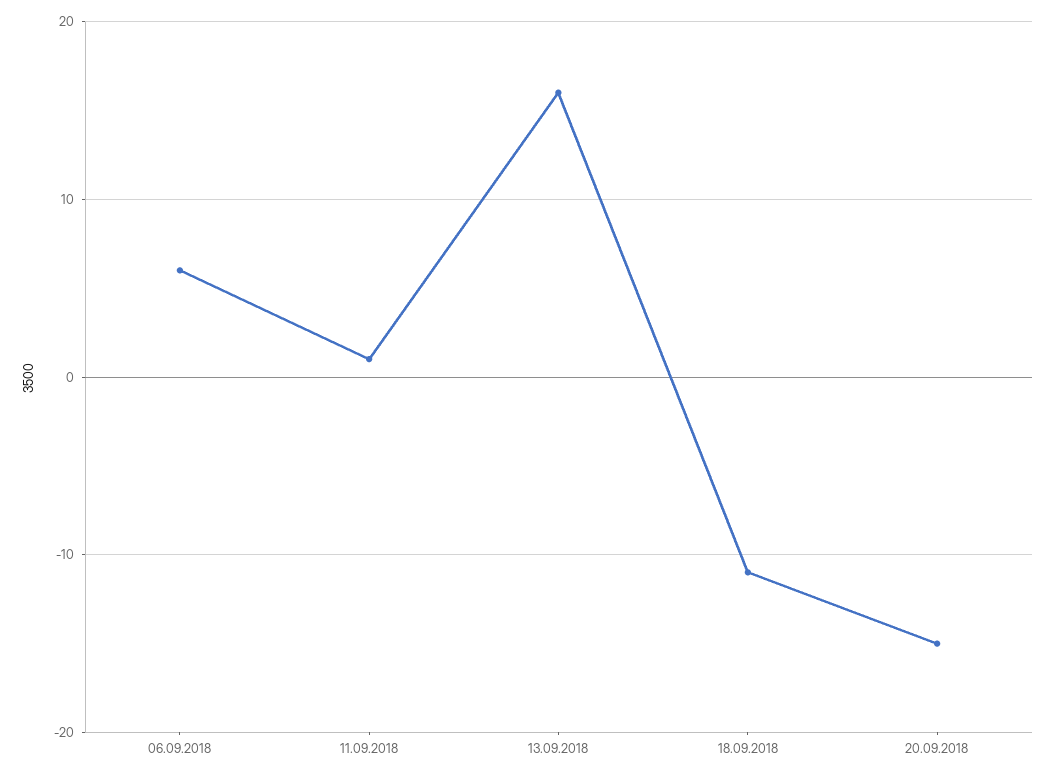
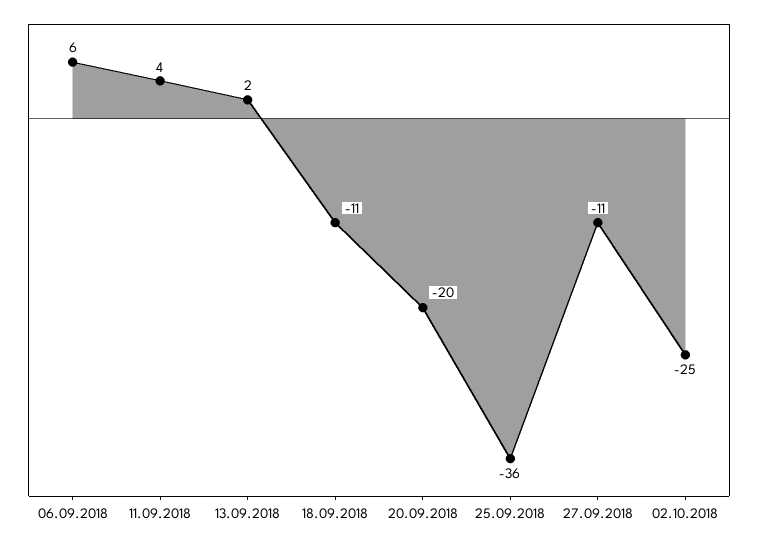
11.09.2018: 1 -> 4
13.09.2018: 16 -> 2
20.09.2018: -15 -> -20
25.09.2018: none -> -36
27.09.2018: none -> -11
02.10.2018: none -> -25

